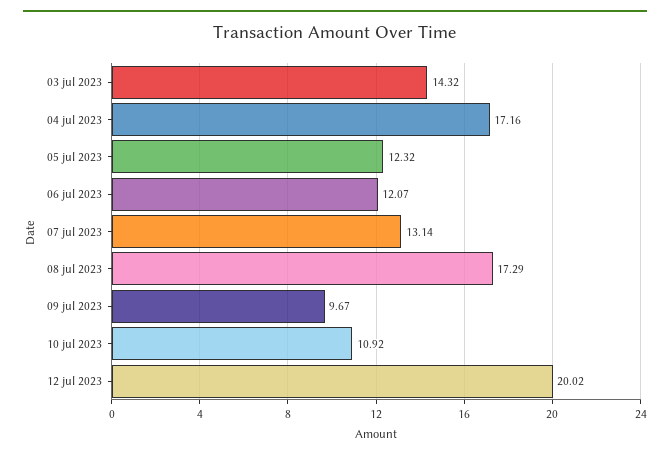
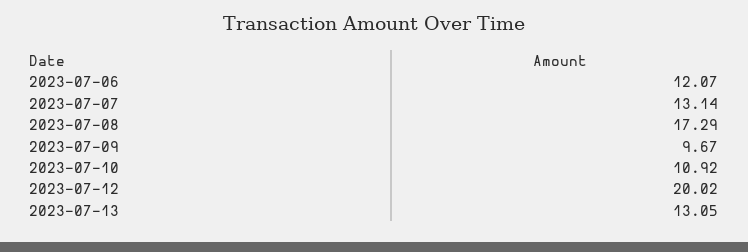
03 jul 2023: 14.32 -> none
04 jul 2023: 17.16 -> none
05 jul 2023: 12.32 -> none
2023-07-13: none -> 13.05

